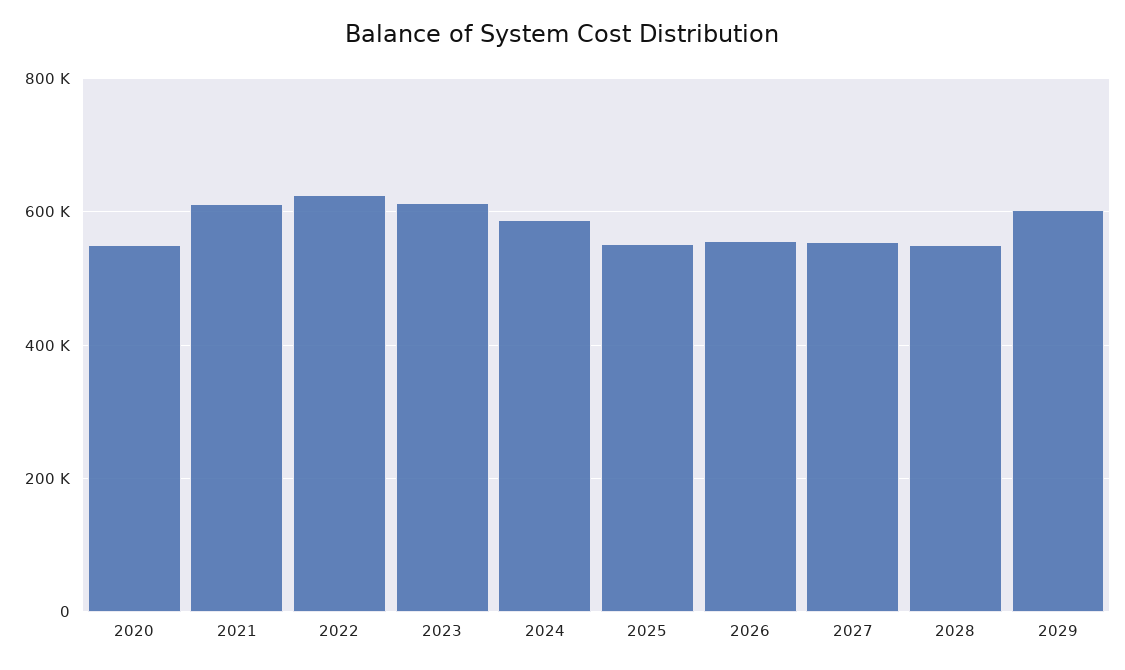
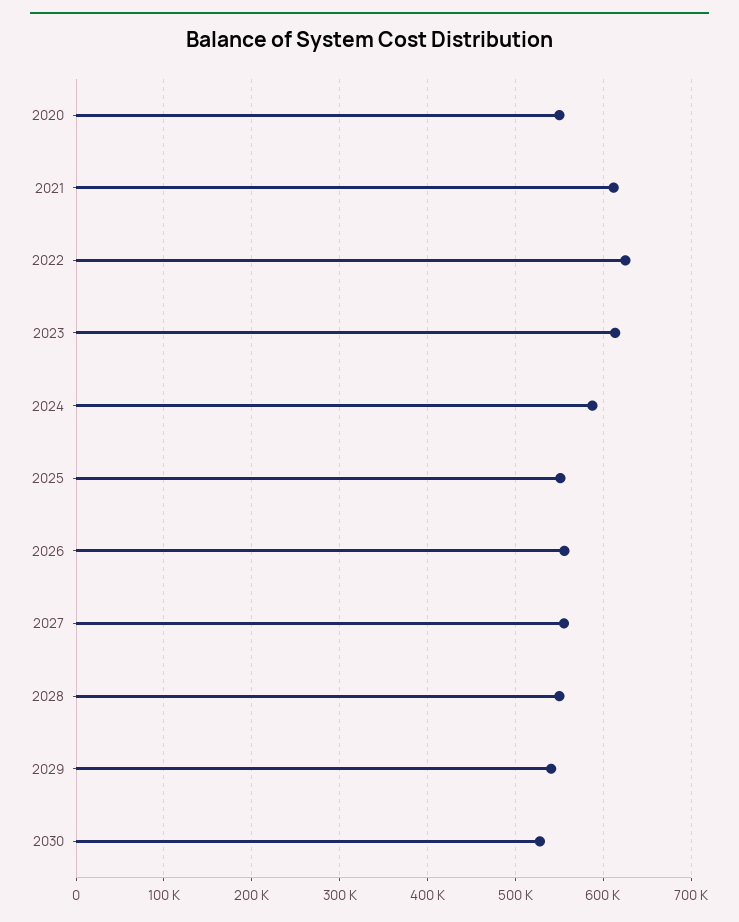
2029: 600000 -> 540000
2030: none -> 530000

